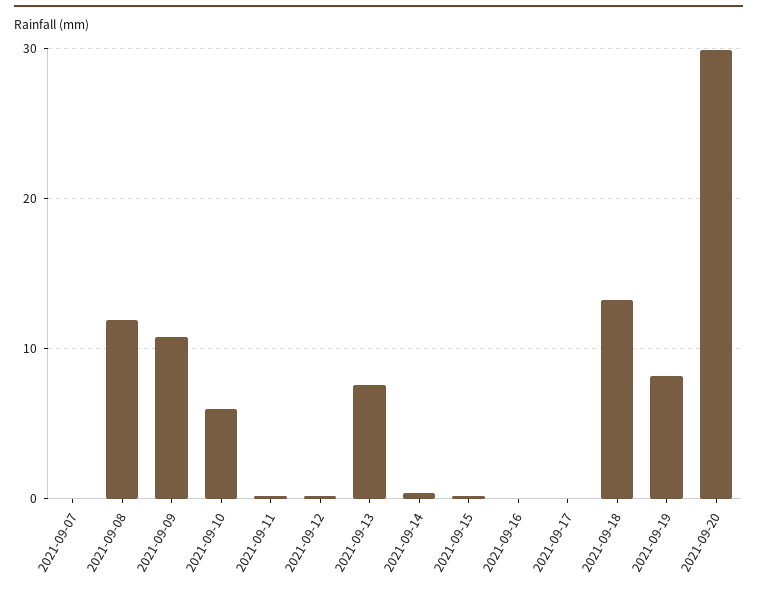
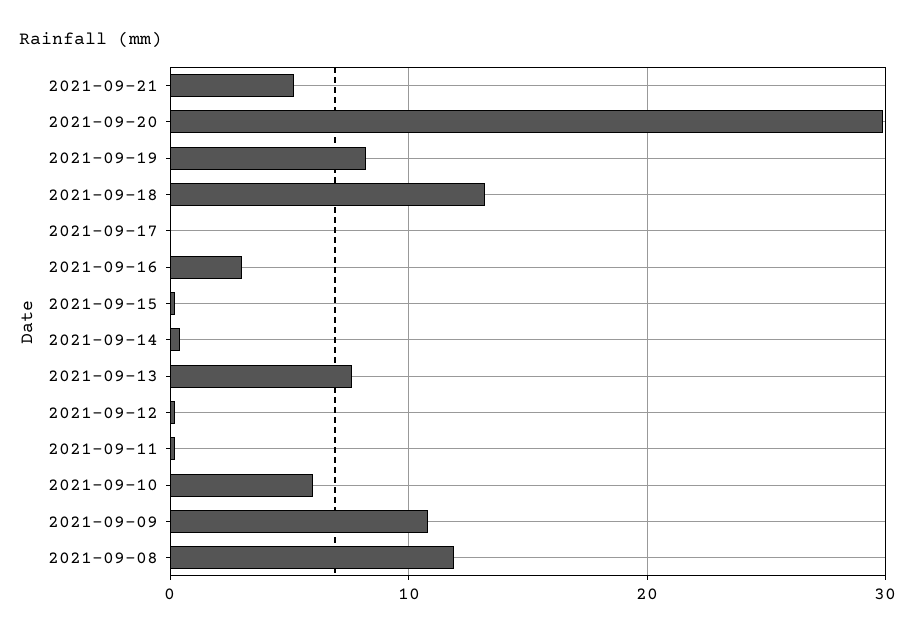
2021-09-07: 0 -> none
2021-09-16: 0 -> 3
2021-09-21: none -> 5

